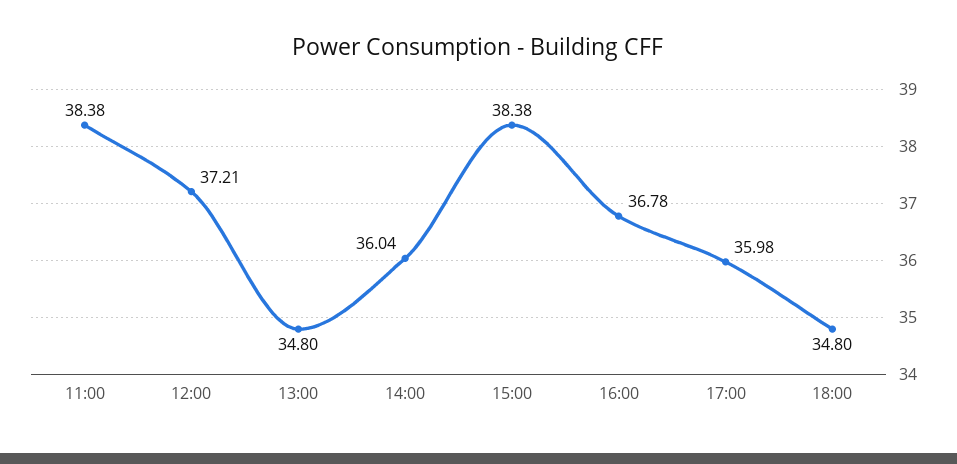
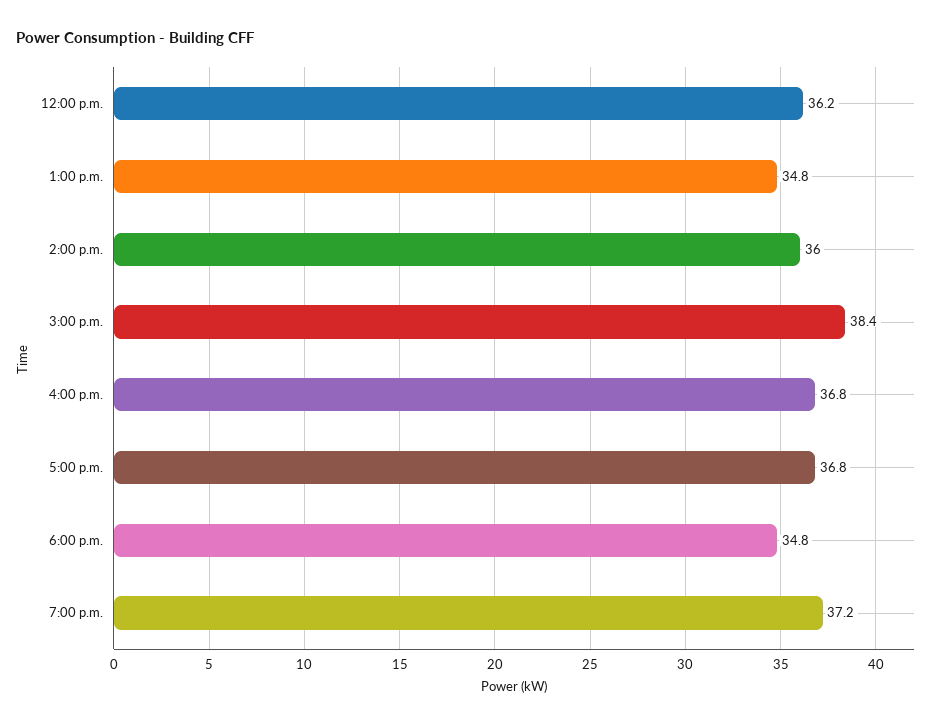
11:00: 38.38 -> none
12:00: 37.21 -> 36.2
17:00: 35.98 -> 36.8
7:00 p.m.: none -> 37.2

